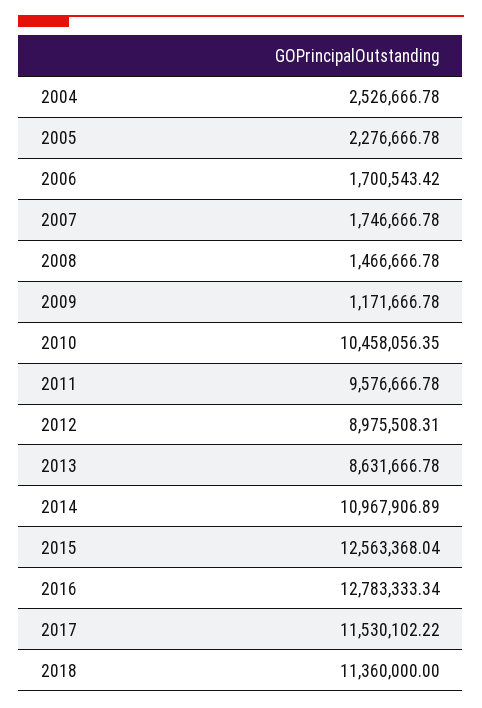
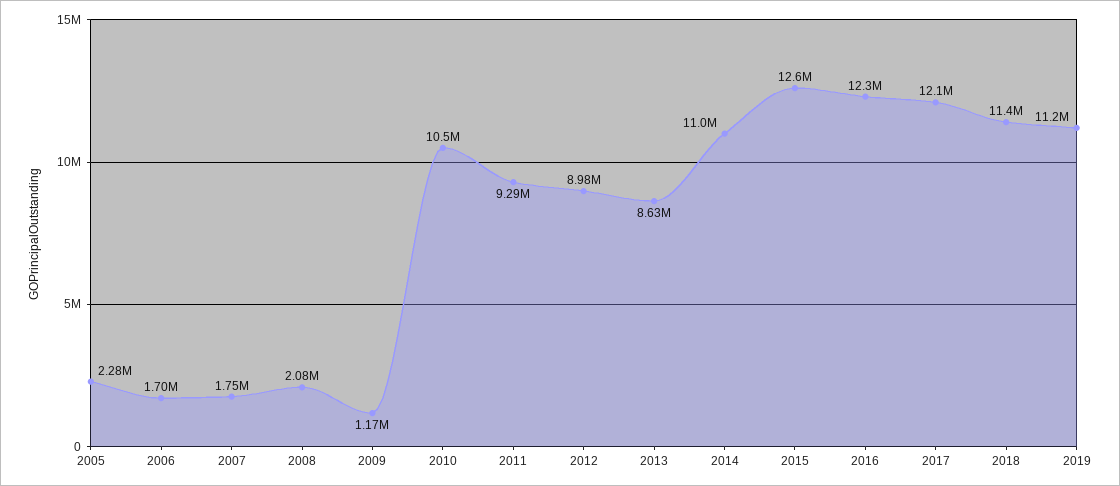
2004: 2526666.78 -> none
2008: 1466666.78 -> 2080000
2011: 9576666.78 -> 9290000
2016: 12783333.34 -> 12300000
2017: 11530102.22 -> 12100000
2019: none -> 11200000

